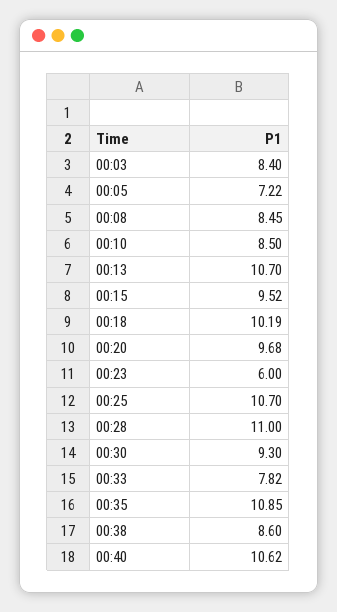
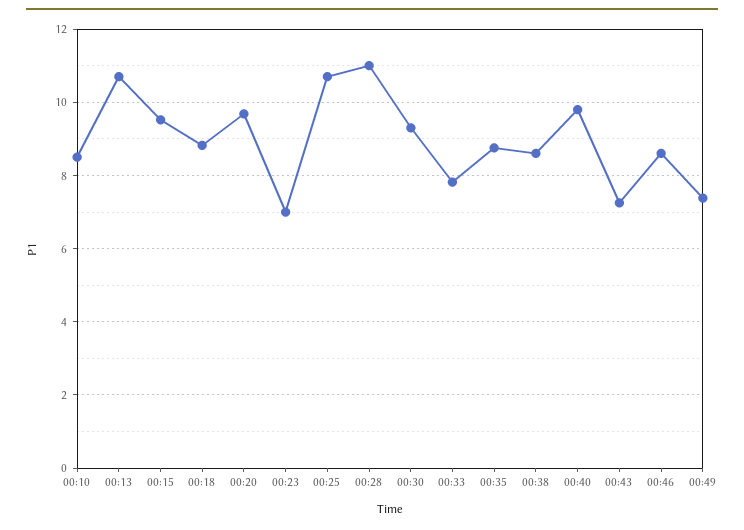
00:03: 8.4 -> none
00:05: 7.22 -> none
00:08: 8.45 -> none
00:18: 10.19 -> 8.8
00:23: 6 -> 7
00:35: 10.85 -> 8.8
00:40: 10.62 -> 9.8
00:43: none -> 7.2
00:46: none -> 8.6
00:49: none -> 7.4

